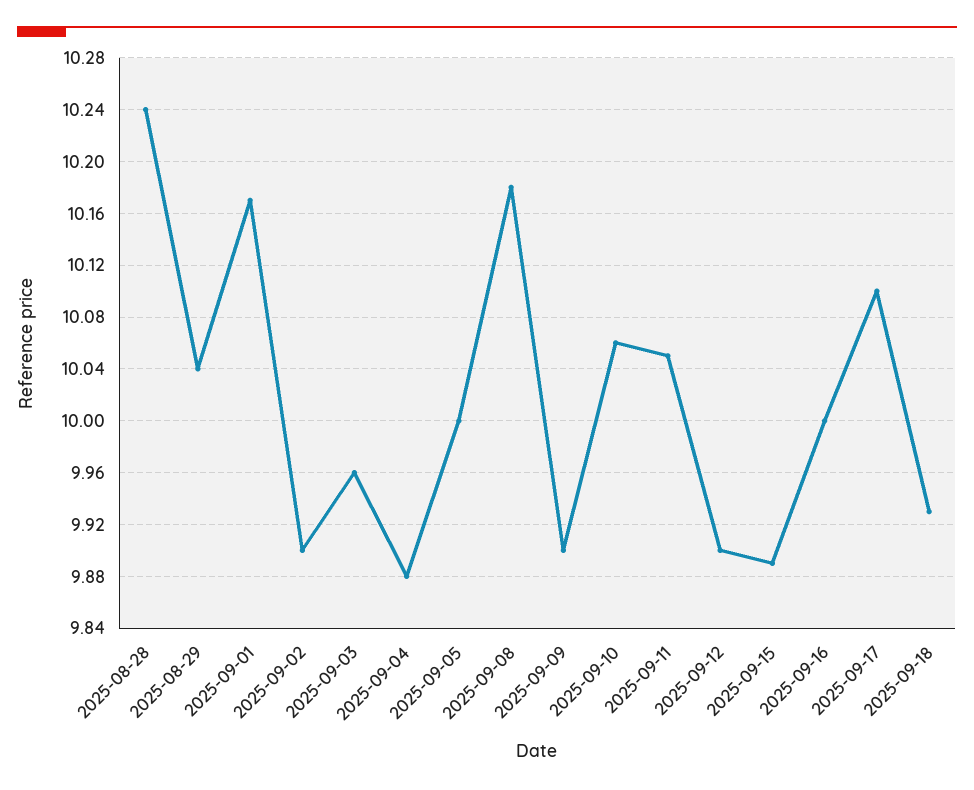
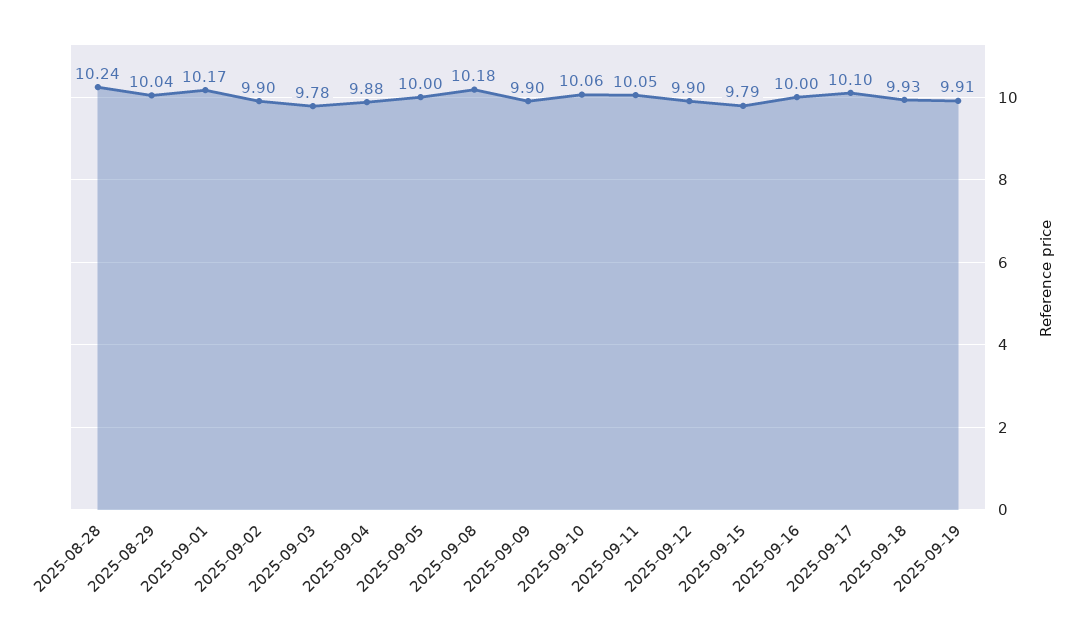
2025-09-03: 9.96 -> 9.78
2025-09-15: 9.89 -> 9.79
2025-09-19: none -> 9.91

